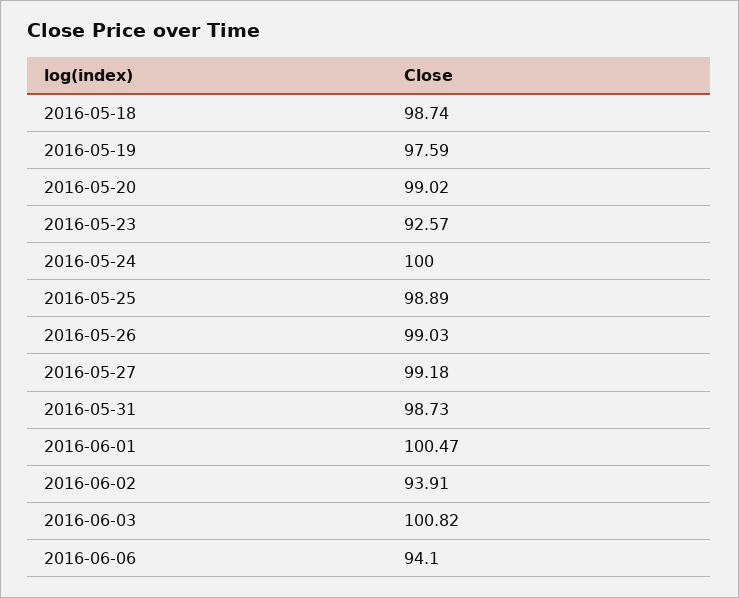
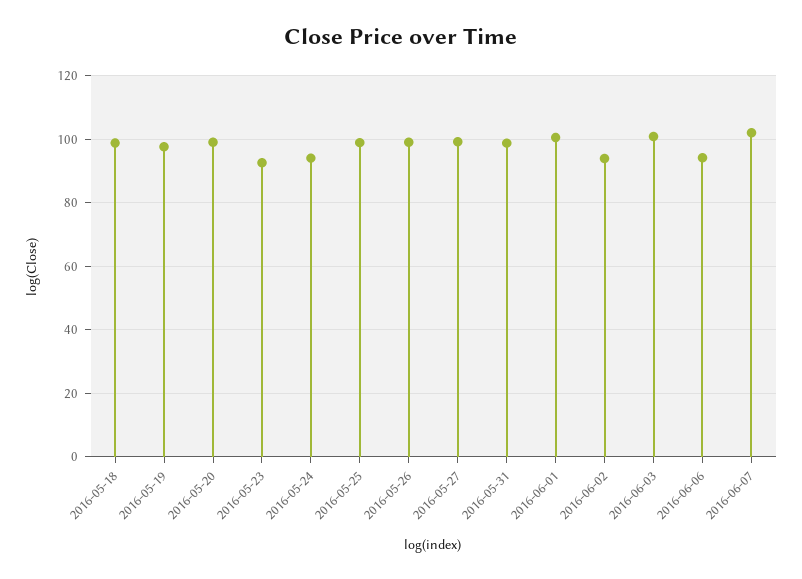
2016-05-24: 100 -> 94
2016-06-07: none -> 102

